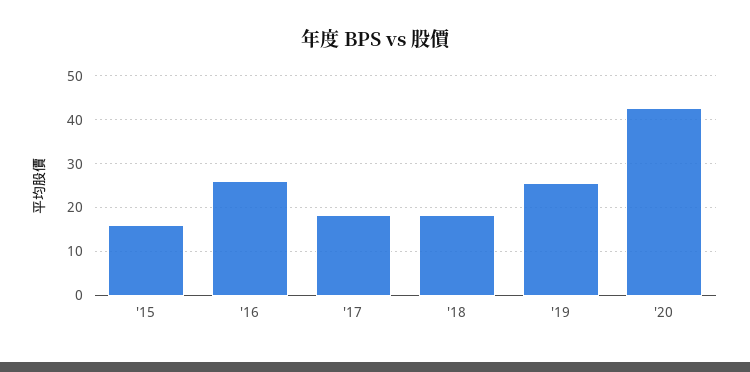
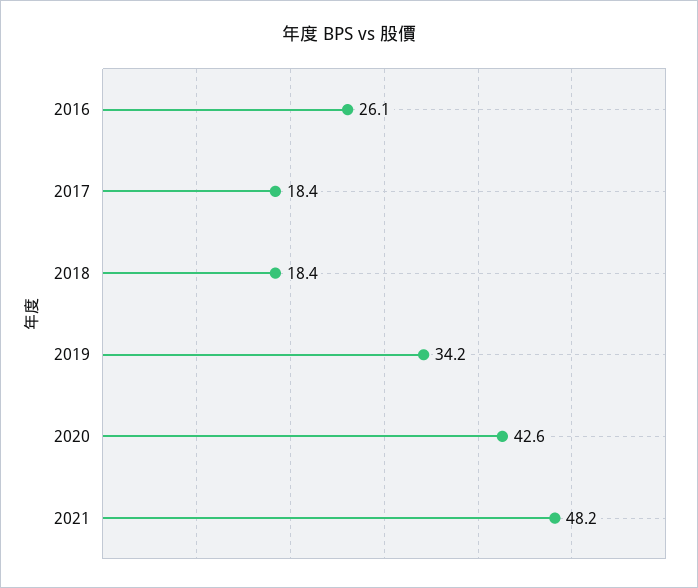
'15: 16 -> none
'19: 26 -> 34.2
2021: none -> 48.2

